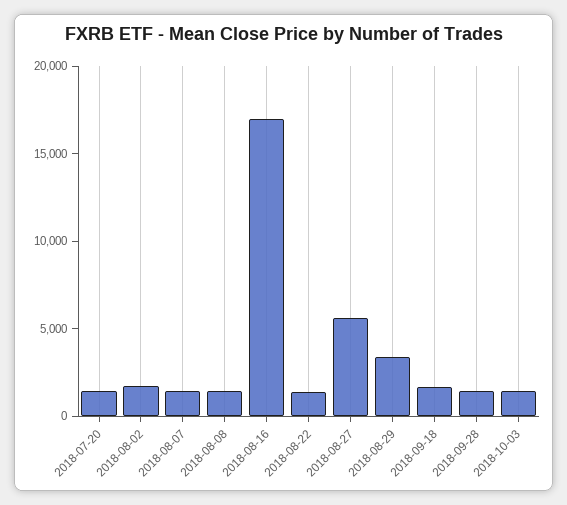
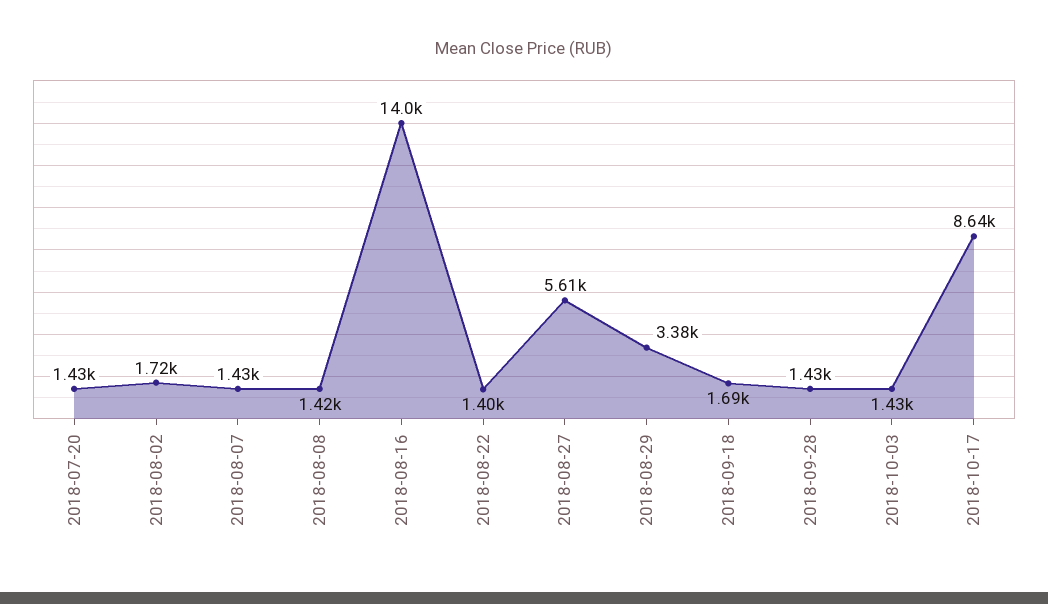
2018-08-16: 17000 -> 14000
2018-10-17: none -> 8640

